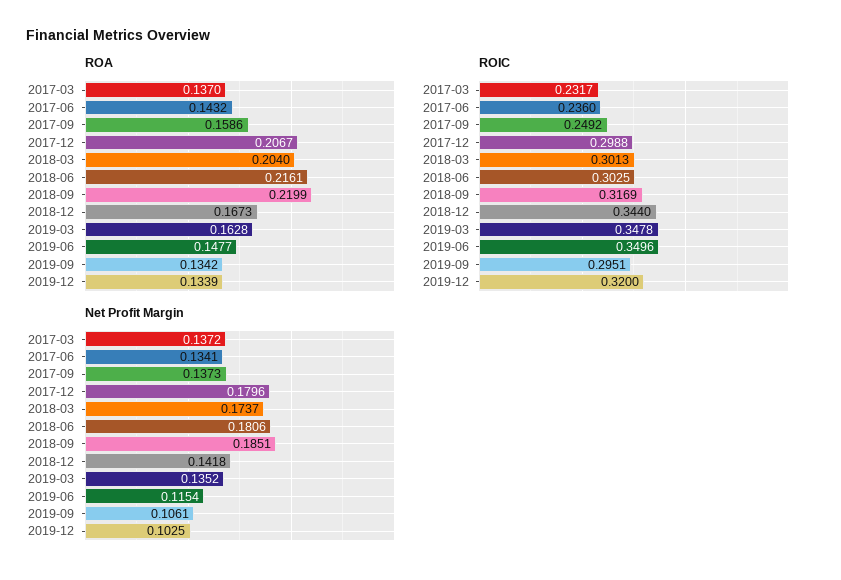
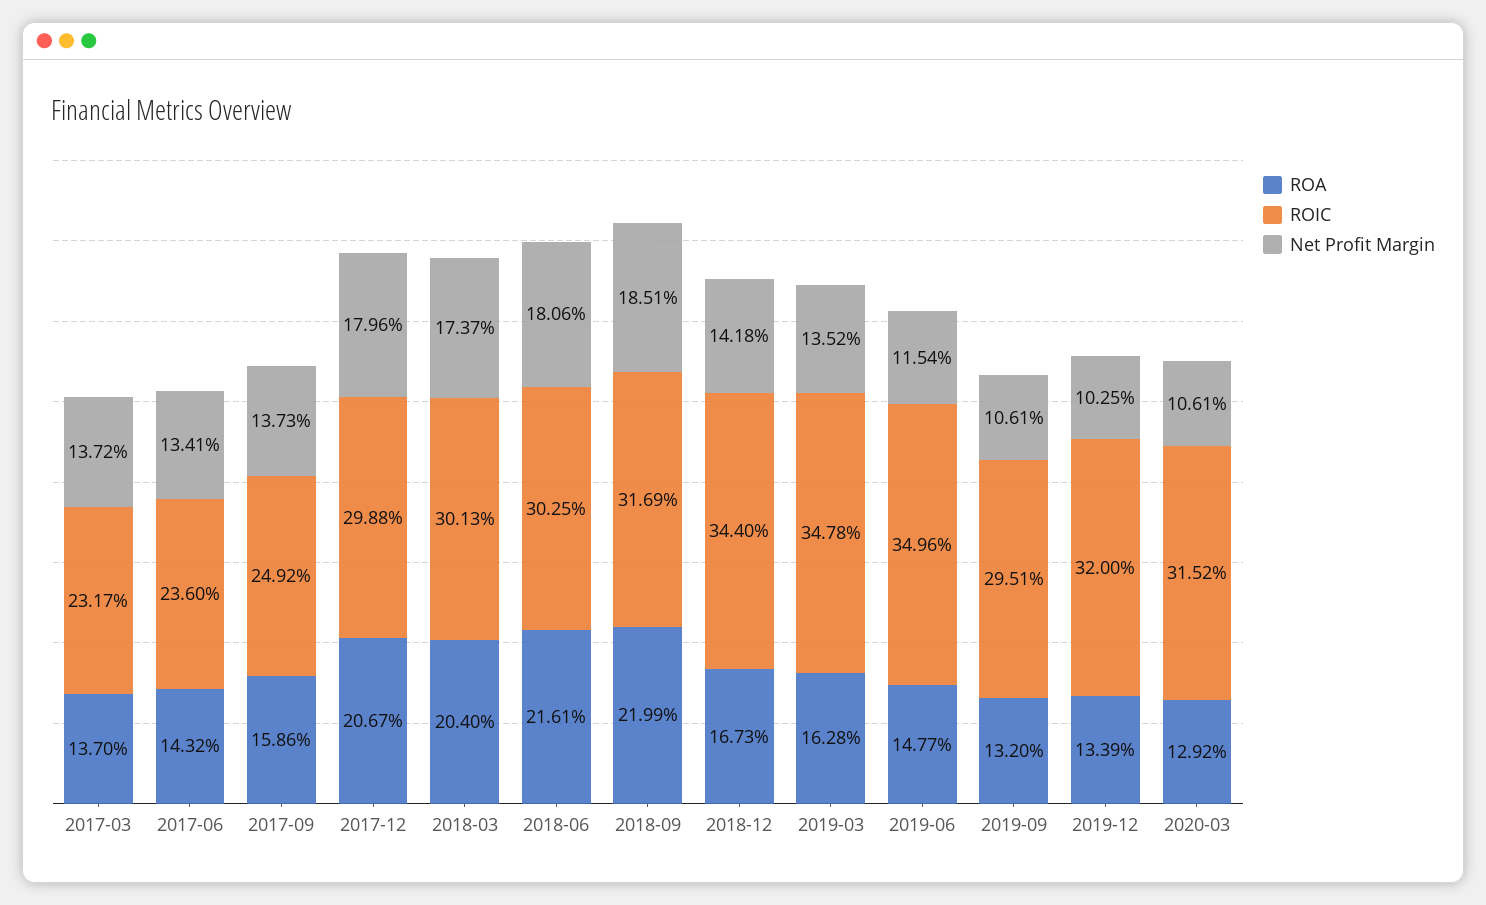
ROA, 2019-09: 0.1342 -> 0.132
ROA, 2020-03: none -> 0.1292
ROIC, 2020-03: none -> 0.3152
Net Profit Margin, 2020-03: none -> 0.1061

